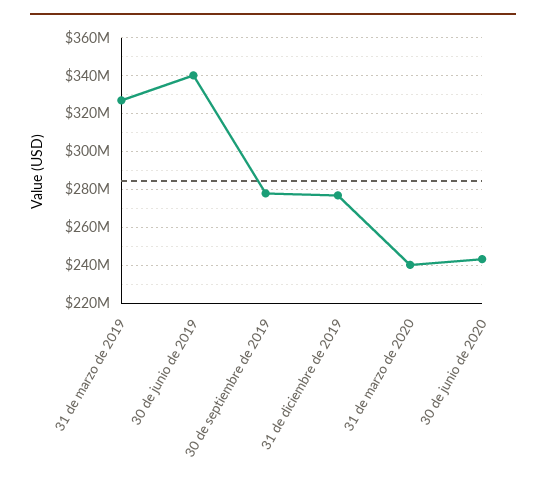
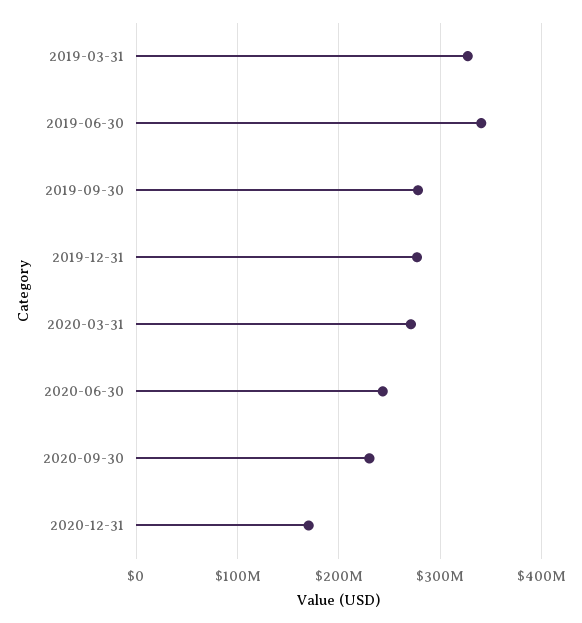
31 de marzo de 2020: 240000000 -> 270000000
2020-09-30: none -> 230000000
2020-12-31: none -> 170000000

